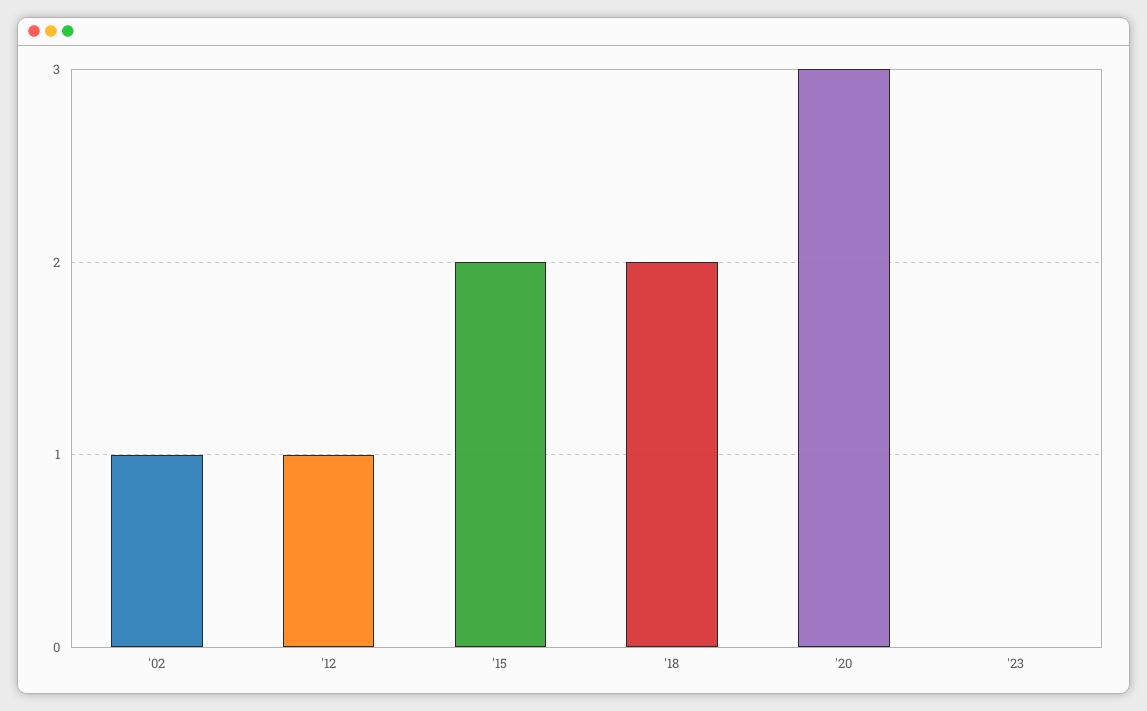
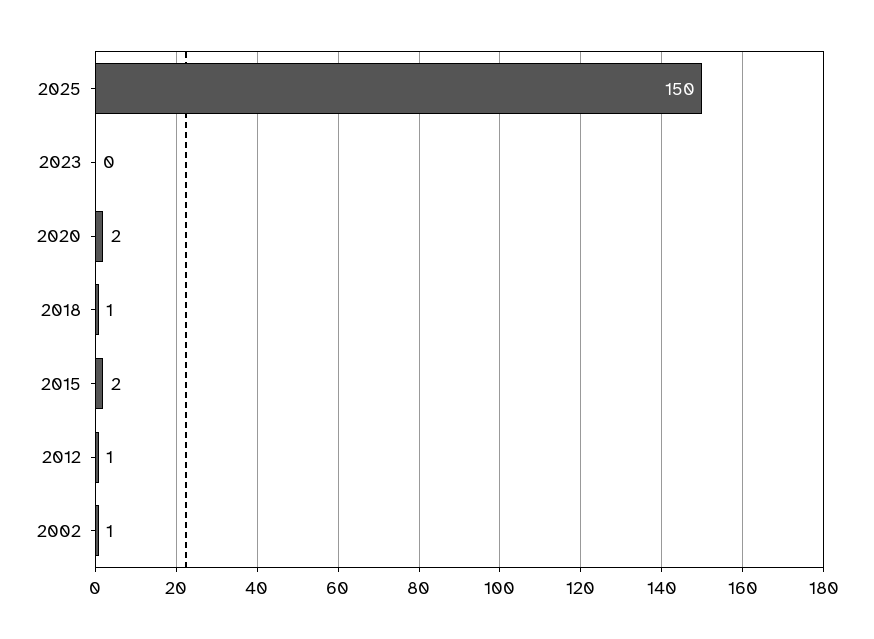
'18: 2 -> 1
'20: 3 -> 2
2025: none -> 150

